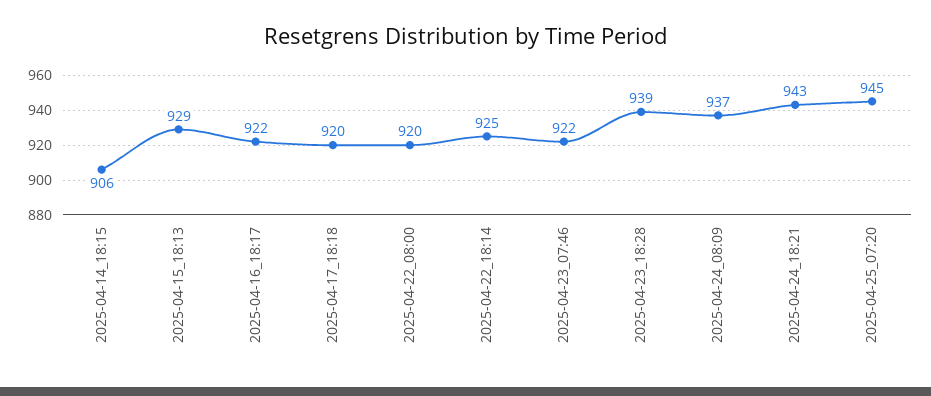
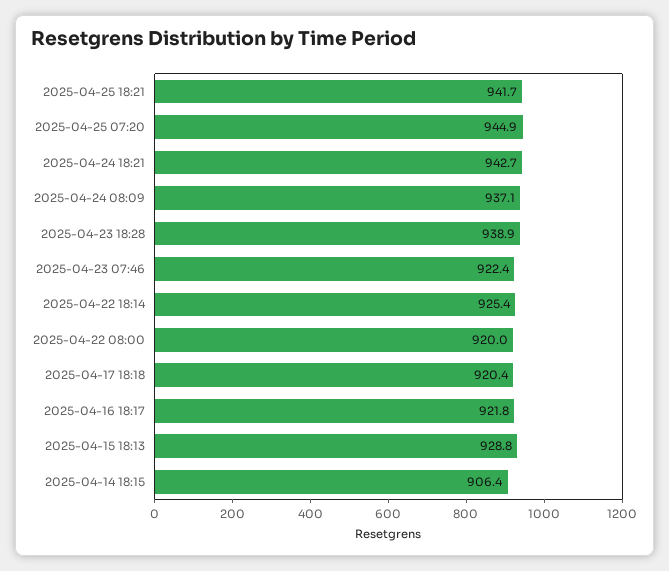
2025-04-25 18:21: none -> 941.7

